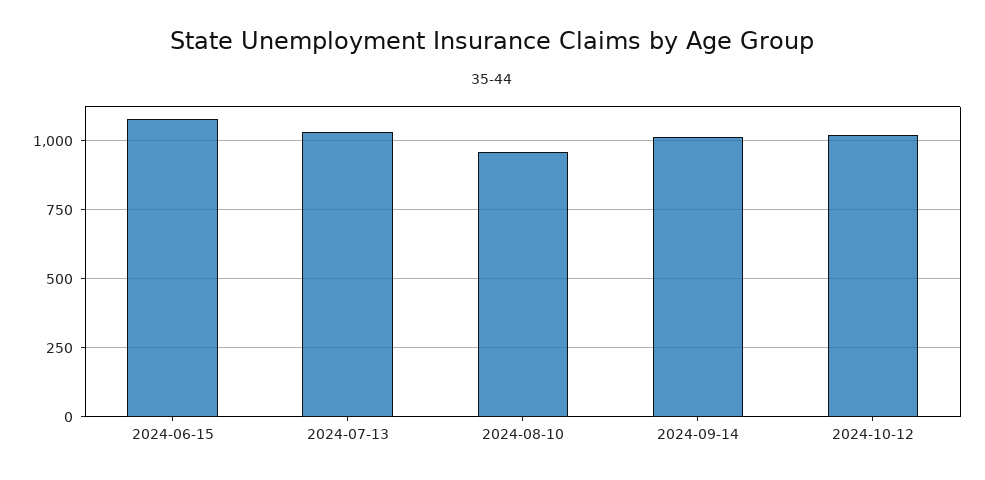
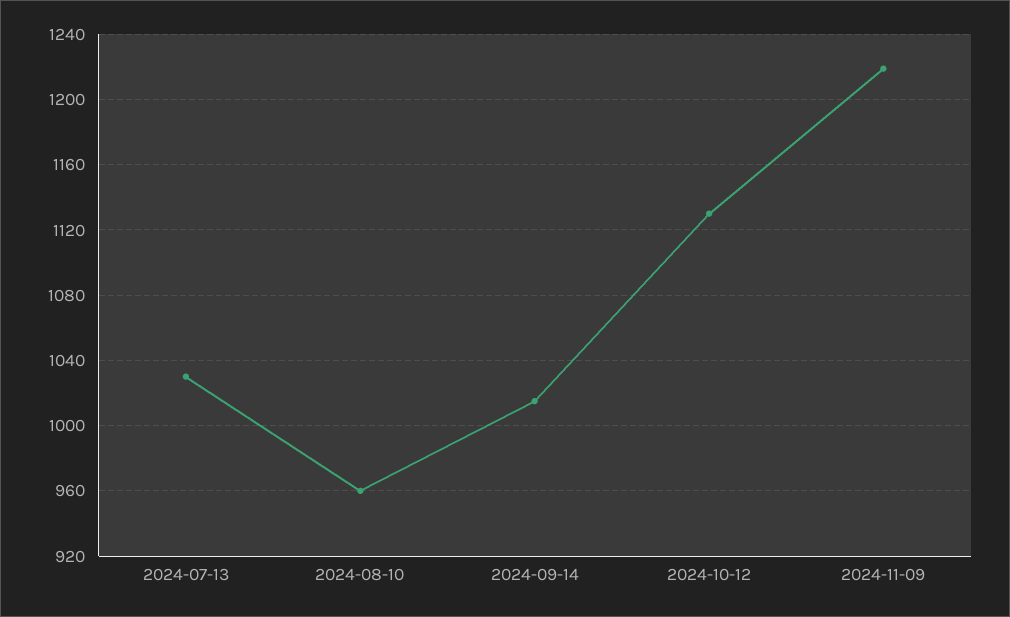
2024-06-15: 1075 -> none
2024-10-12: 1025 -> 1130
2024-11-09: none -> 1220

